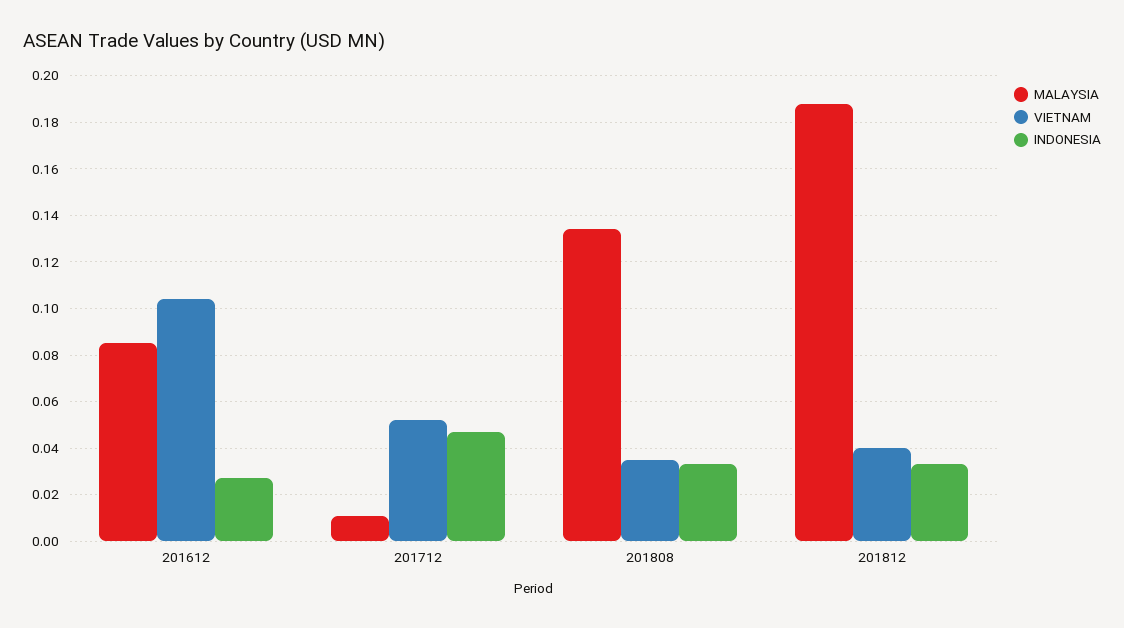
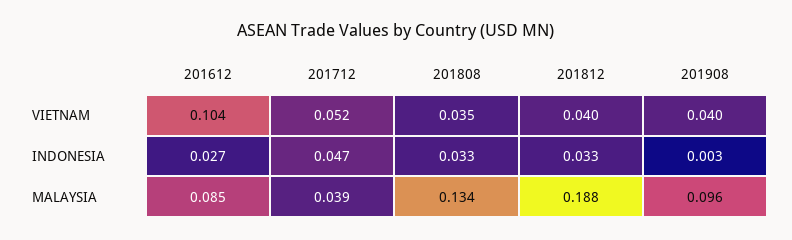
MALAYSIA, 201712: 0.01 -> 0.039
VIETNAM, 201908: none -> 0.04
INDONESIA, 201908: none -> 0.003
MALAYSIA, 201908: none -> 0.096

